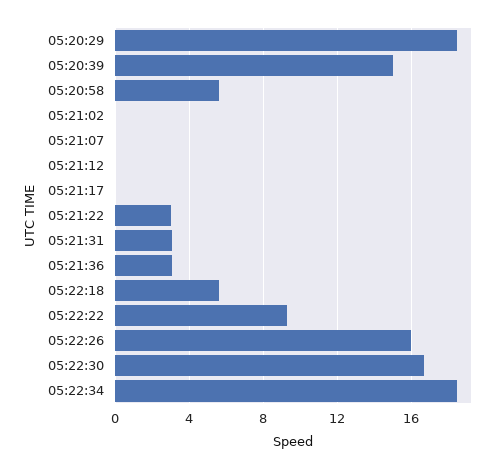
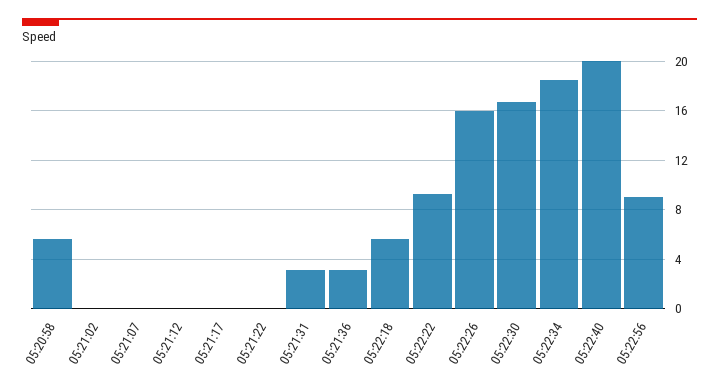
05:20:29: 18.5 -> none
05:20:39: 15 -> none
05:21:22: 3 -> 0
05:22:40: none -> 20
05:22:56: none -> 9

